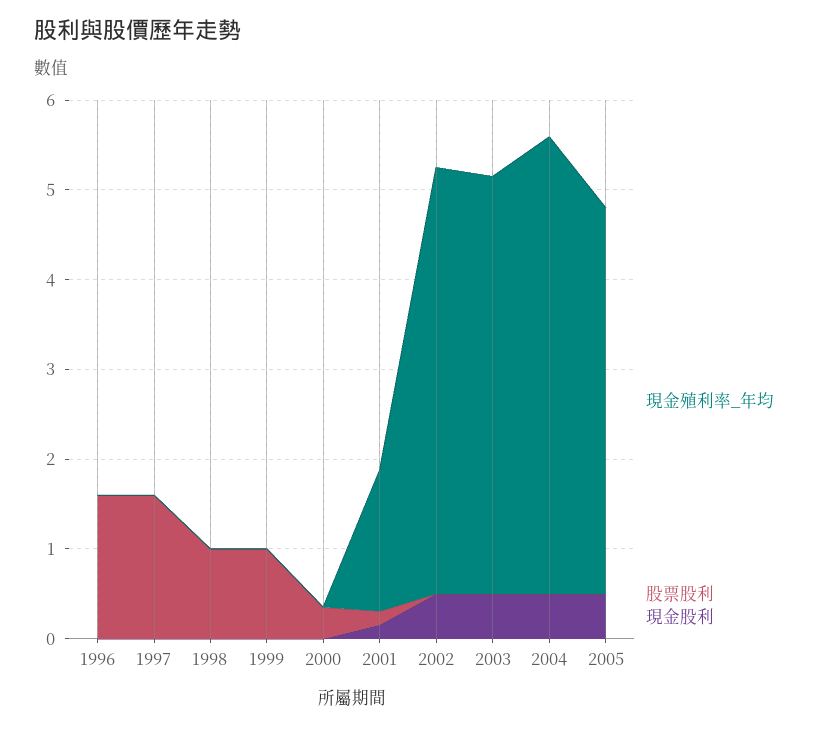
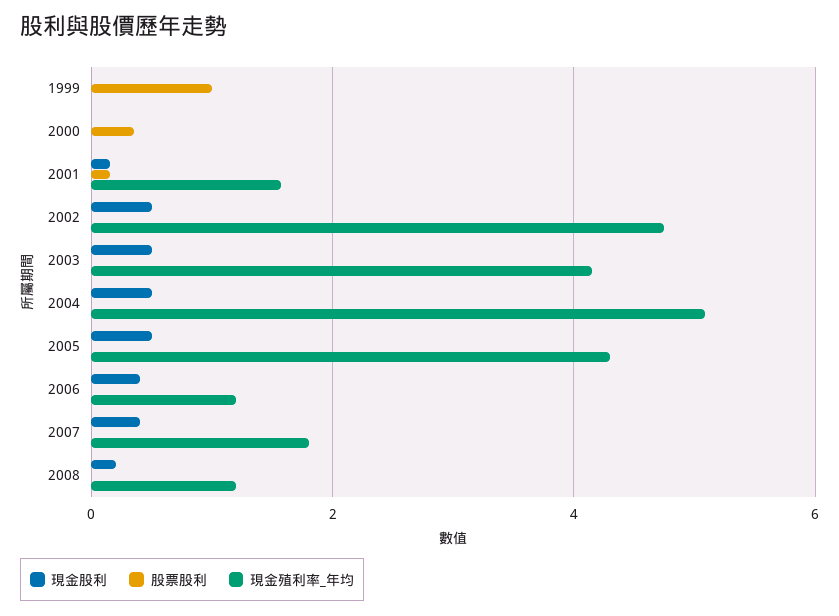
現金殖利率_年均, 1996: 0 -> none
股票股利, 1996: 1.6 -> none
現金股利, 1996: 0 -> none
現金殖利率_年均, 1997: 0 -> none
股票股利, 1997: 1.6 -> none
現金股利, 1997: 0 -> none
現金殖利率_年均, 1998: 0 -> none
股票股利, 1998: 1 -> none
現金股利, 1998: 0 -> none
現金殖利率_年均, 2003: 4.6 -> 4.2
現金股利, 2006: none -> 0.4
股票股利, 2006: none -> 0
現金殖利率_年均, 2006: none -> 1.2
現金股利, 2007: none -> 0.4
股票股利, 2007: none -> 0
現金殖利率_年均, 2007: none -> 1.8
現金股利, 2008: none -> 0.2
股票股利, 2008: none -> 0
現金殖利率_年均, 2008: none -> 1.2

